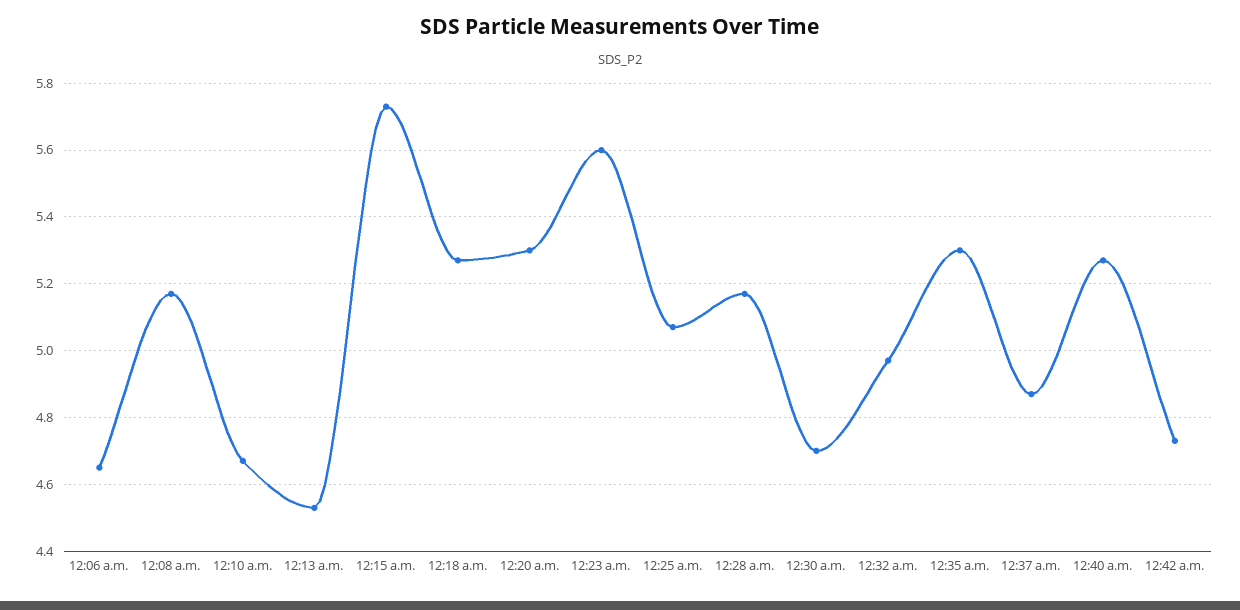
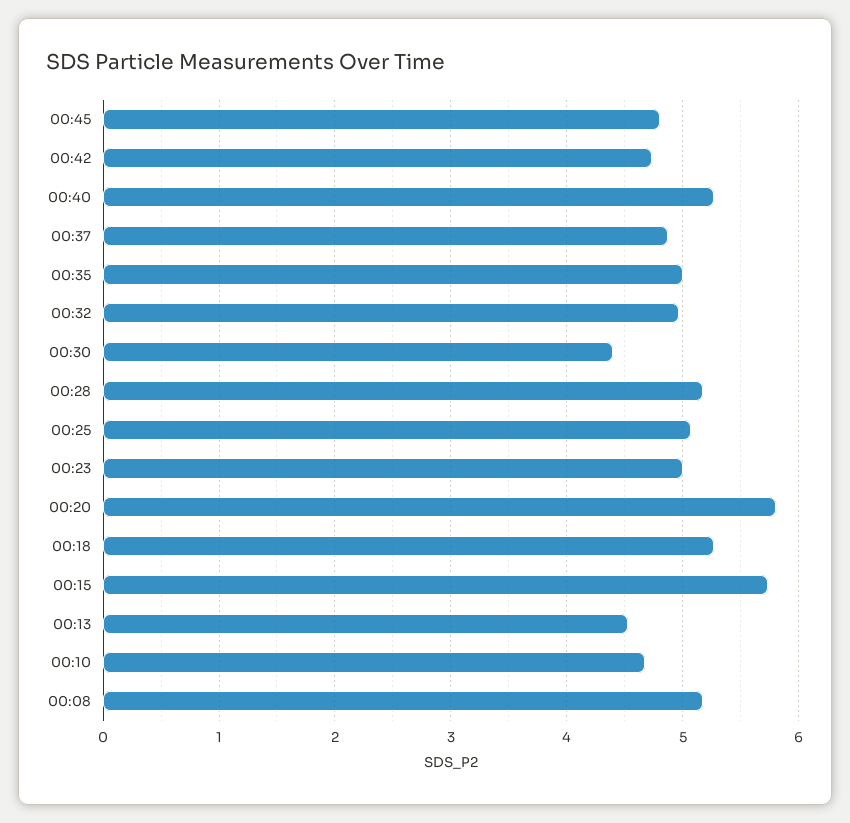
12:06 a.m.: 4.65 -> none
12:20 a.m.: 5.3 -> 5.8
12:23 a.m.: 5.6 -> 5
12:30 a.m.: 4.7 -> 4.4
12:35 a.m.: 5.3 -> 5
00:45: none -> 4.8

